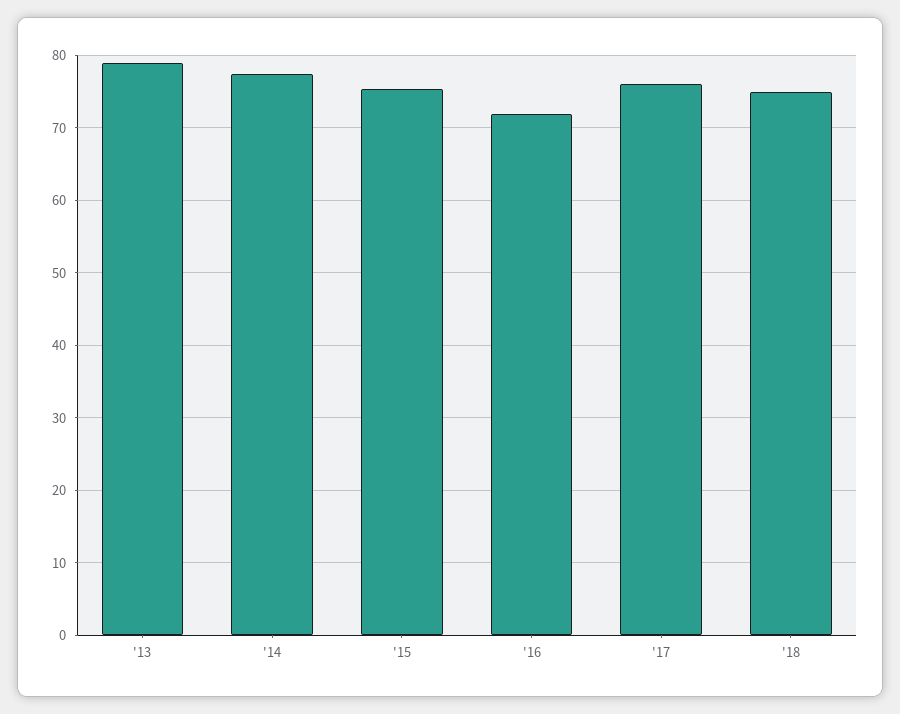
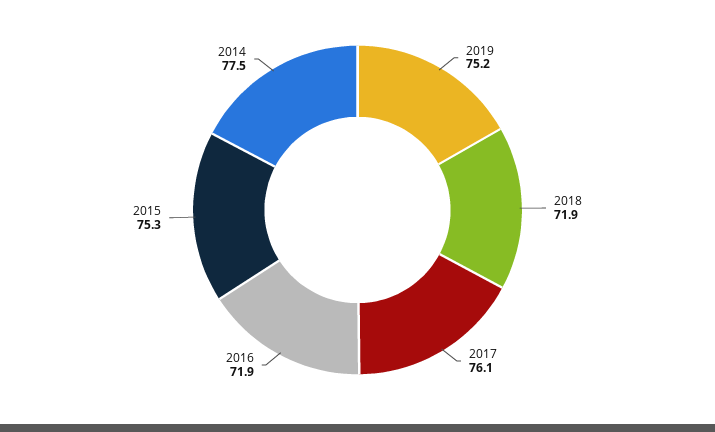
'13: 79 -> none
'18: 75 -> 71.9
2019: none -> 75.2

